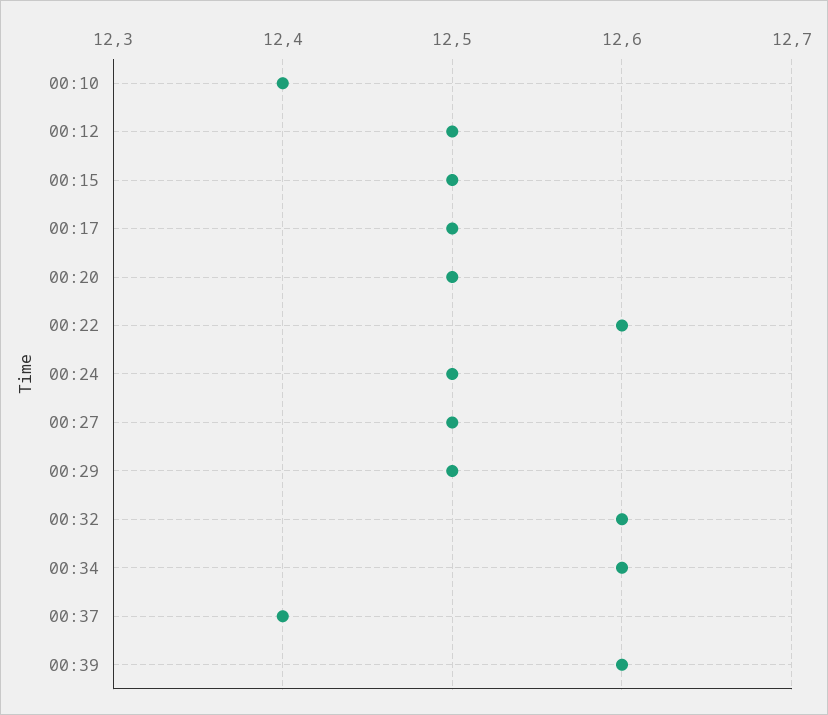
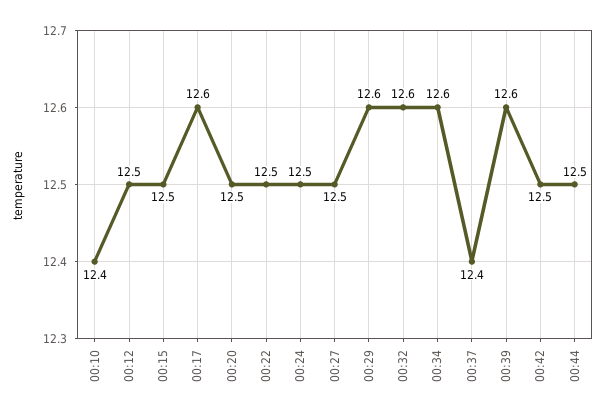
00:17: 12.5 -> 12.6
00:22: 12.6 -> 12.5
00:29: 12.5 -> 12.6
00:42: none -> 12.5
00:44: none -> 12.5

